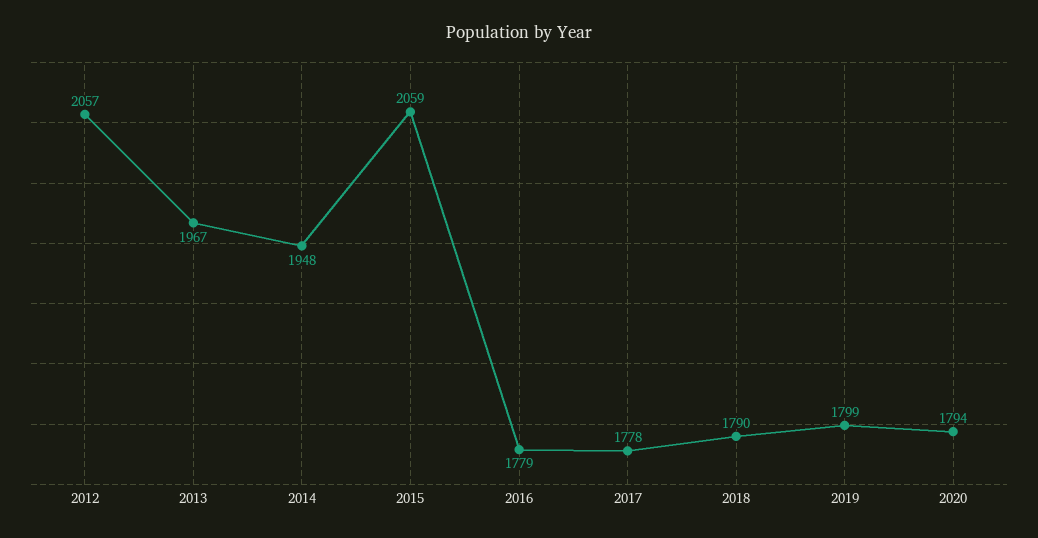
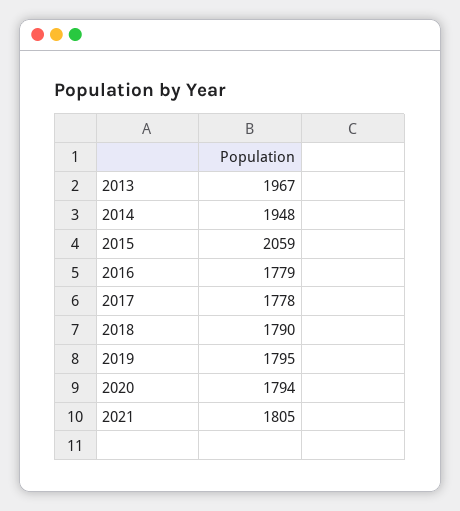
2012: 2057 -> none
2019: 1799 -> 1795
2021: none -> 1805

